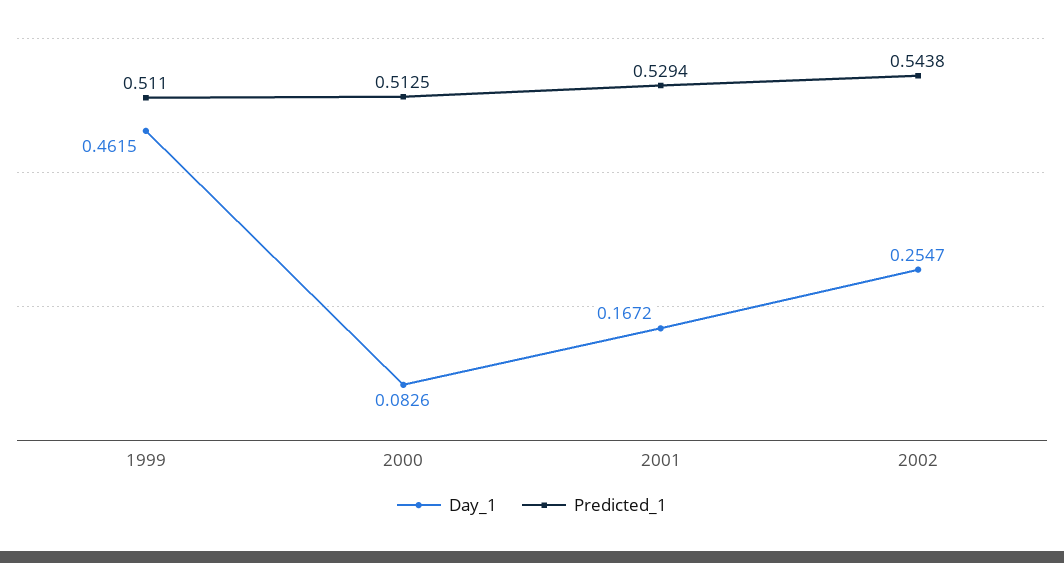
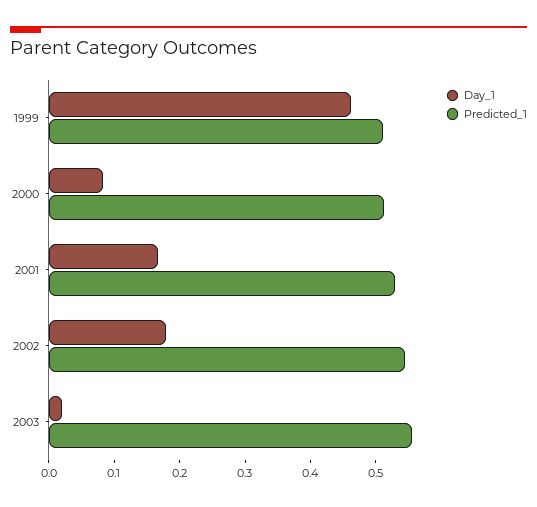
Day_1, 2002: 0.2547 -> 0.18
Day_1, 2003: none -> 0.02
Predicted_1, 2003: none -> 0.56

